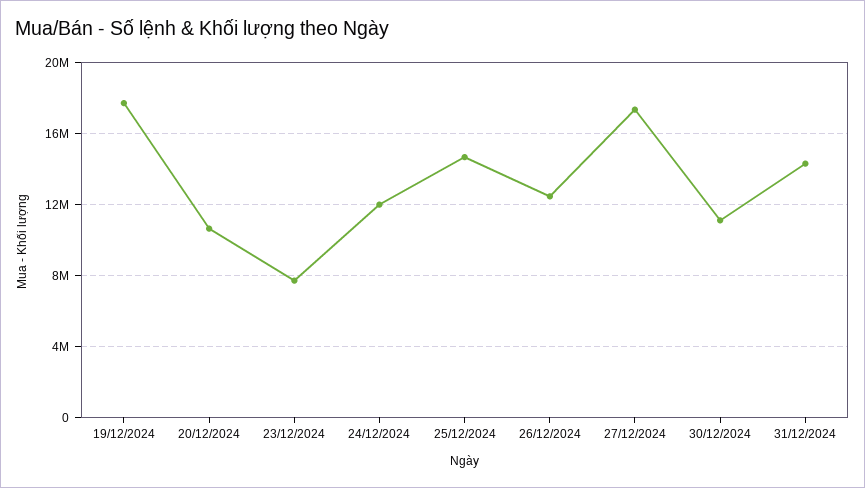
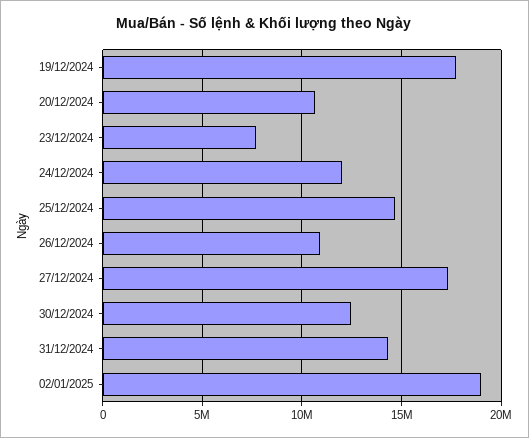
26/12/2024: 12500000 -> 11000000
30/12/2024: 11000000 -> 12500000
02/01/2025: none -> 19000000

